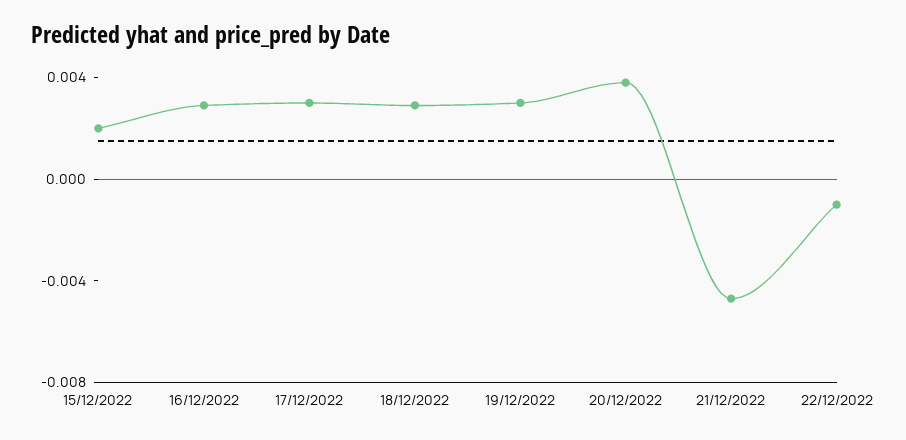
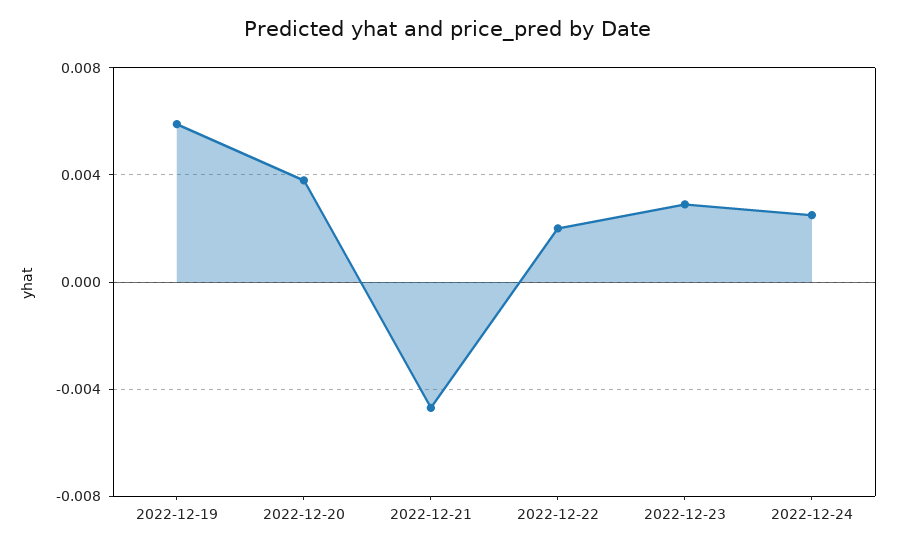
15/12/2022: 0.002 -> none
16/12/2022: 0.003 -> none
17/12/2022: 0.003 -> none
18/12/2022: 0.003 -> none
19/12/2022: 0.003 -> 0.006
22/12/2022: -0.001 -> 0.002
2022-12-23: none -> 0.003
2022-12-24: none -> 0.0025

